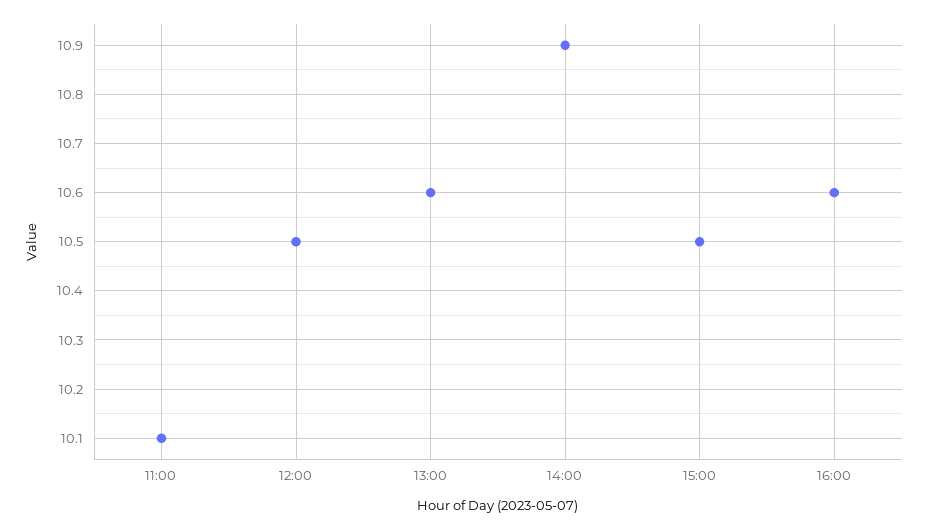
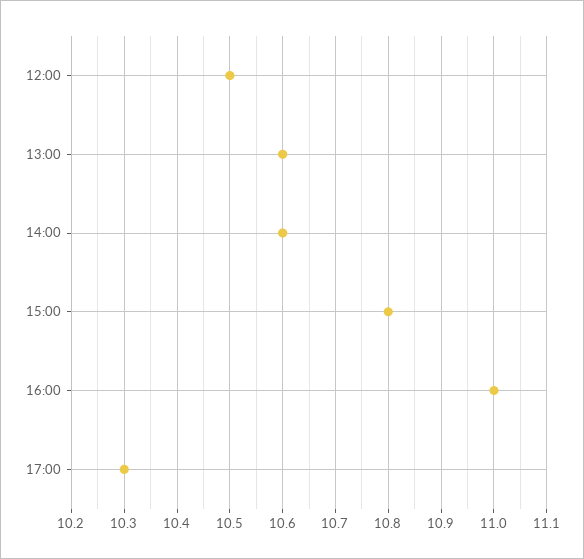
11:00: 10.1 -> none
14:00: 10.9 -> 10.6
15:00: 10.5 -> 10.8
16:00: 10.6 -> 11
17:00: none -> 10.3

